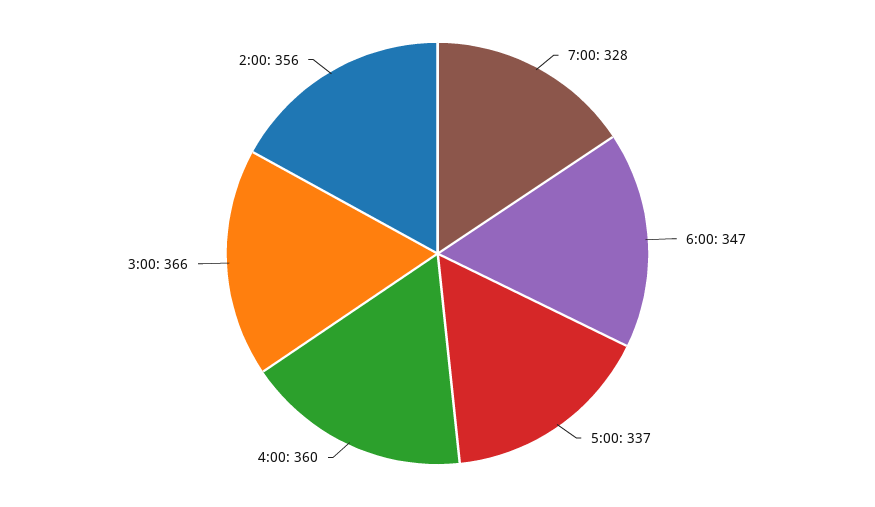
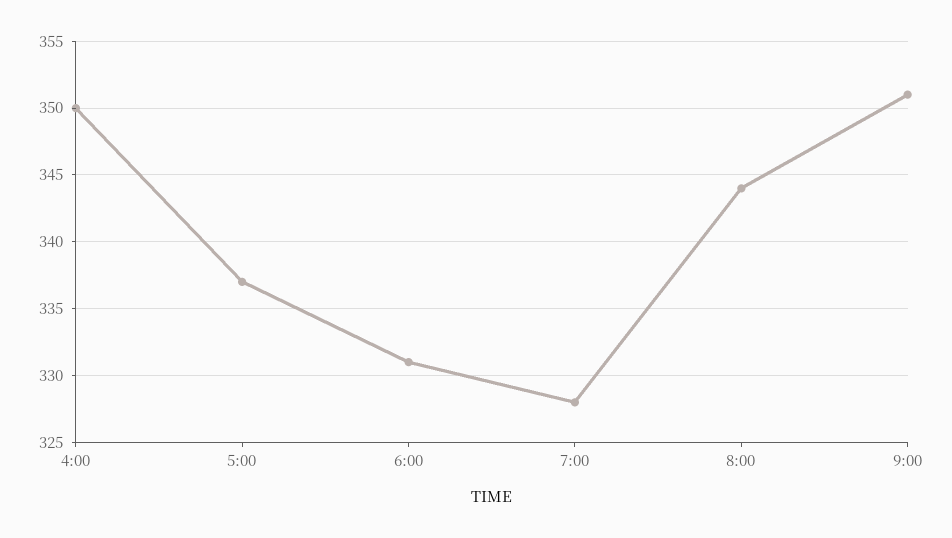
6:00: 347 -> 331
4:00: 360 -> 350
3:00: 366 -> none
2:00: 356 -> none
8:00: none -> 344
9:00: none -> 351

